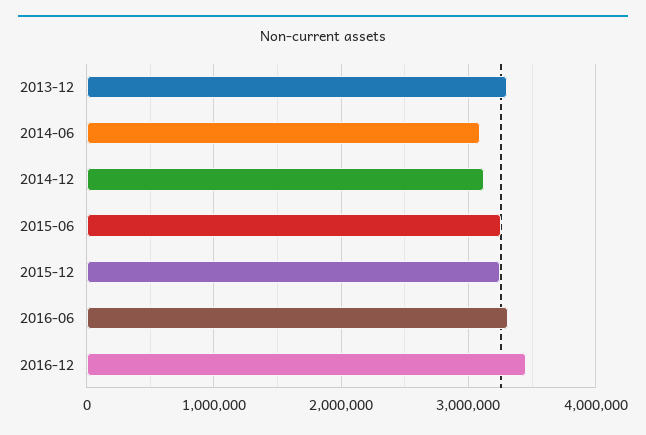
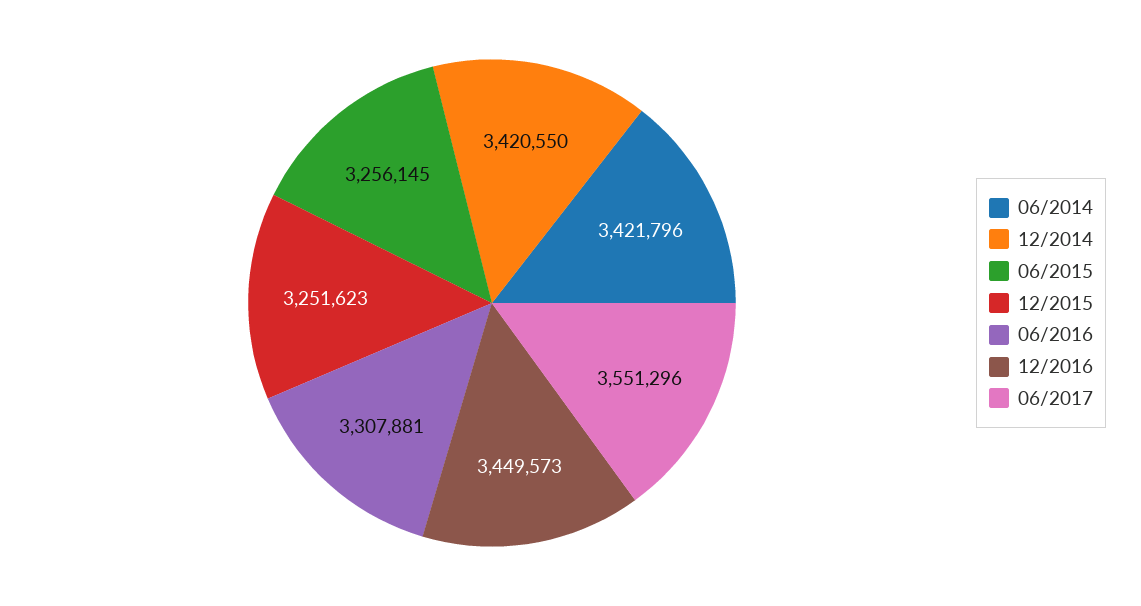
2013-12: 3300000 -> none
2014-06: 3100000 -> 3421796
2014-12: 3100000 -> 3420550
06/2017: none -> 3551296

